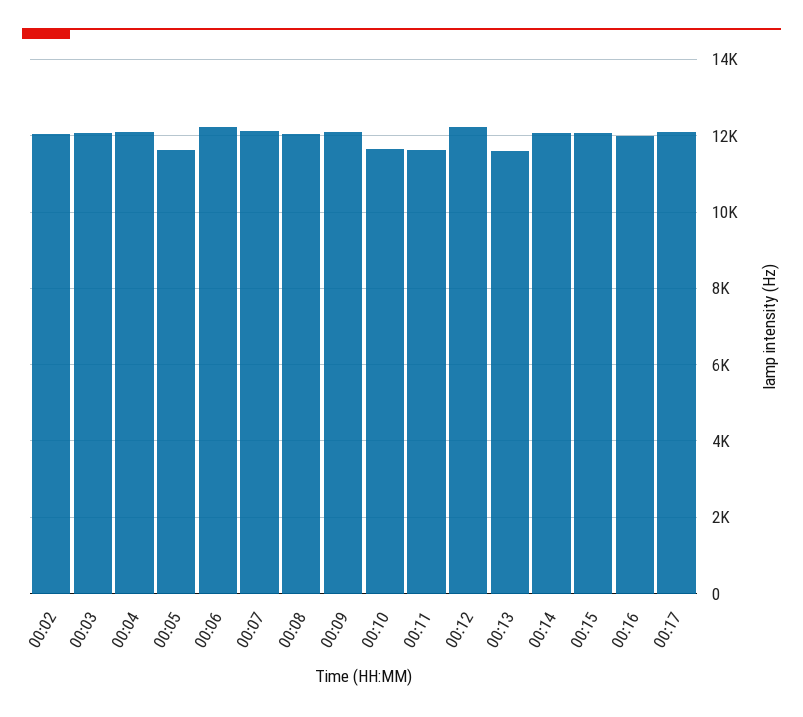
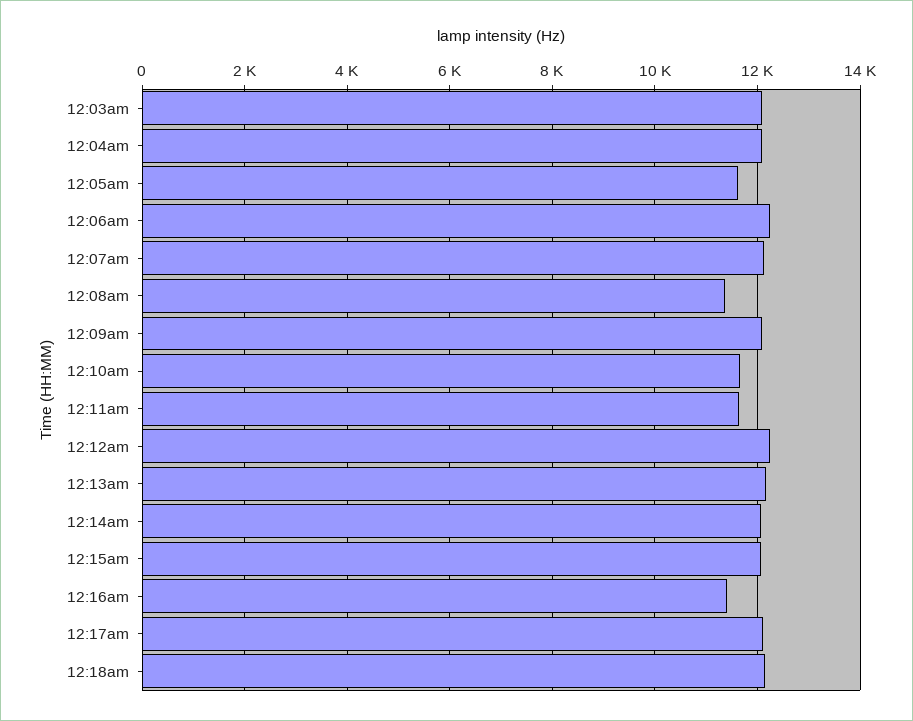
00:02: 12000 -> none
00:08: 12000 -> 11400
00:13: 11600 -> 12200
00:16: 12000 -> 11400
12:18am: none -> 12200

